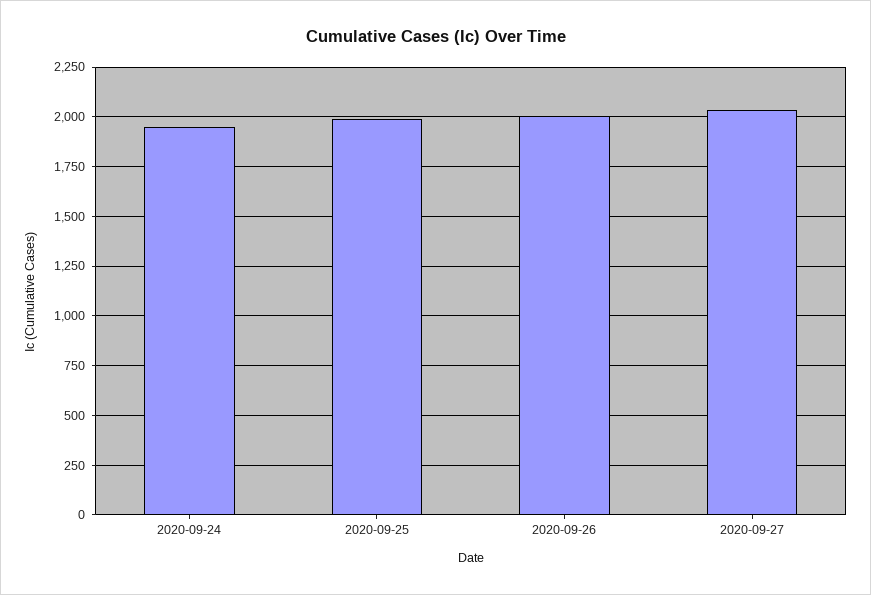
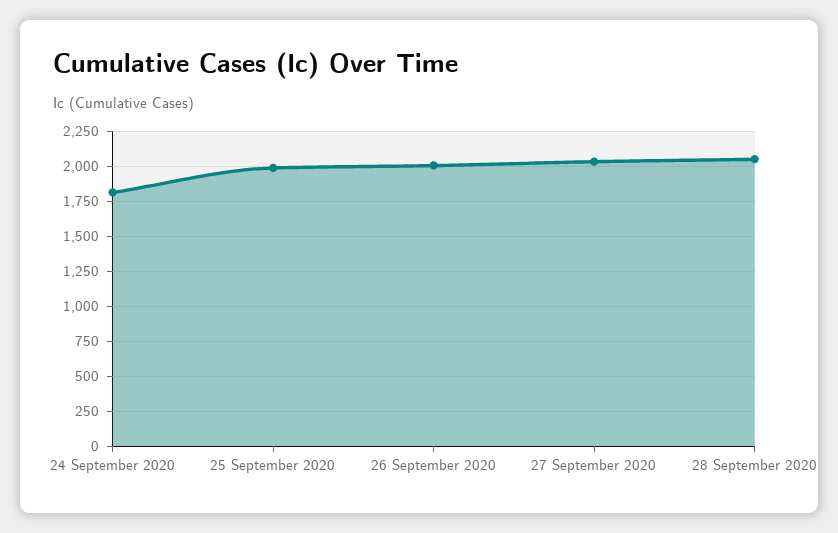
2020-09-24: 1950 -> 1800
28 September 2020: none -> 2050

